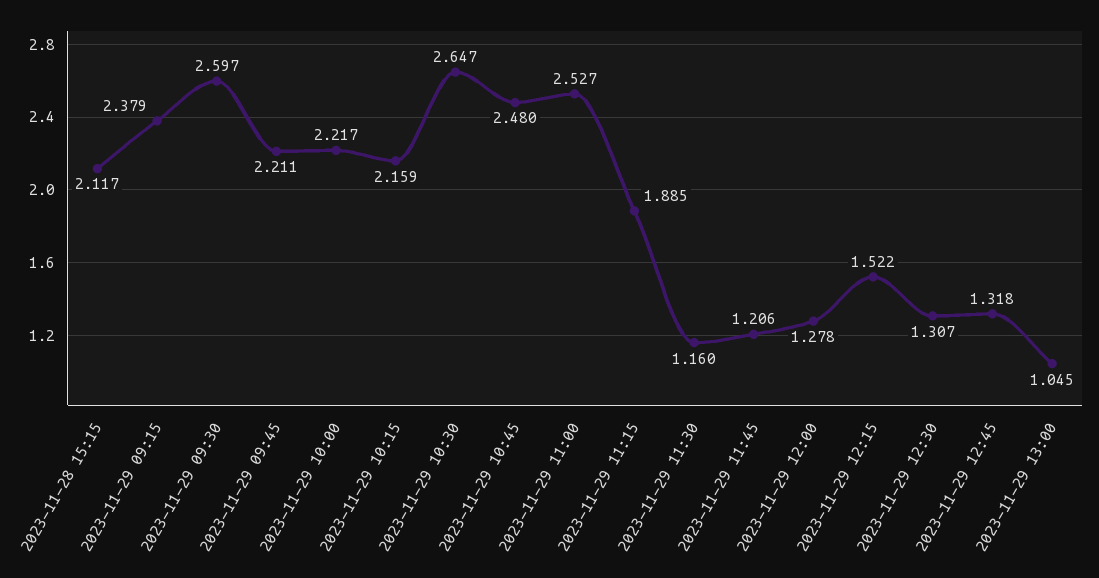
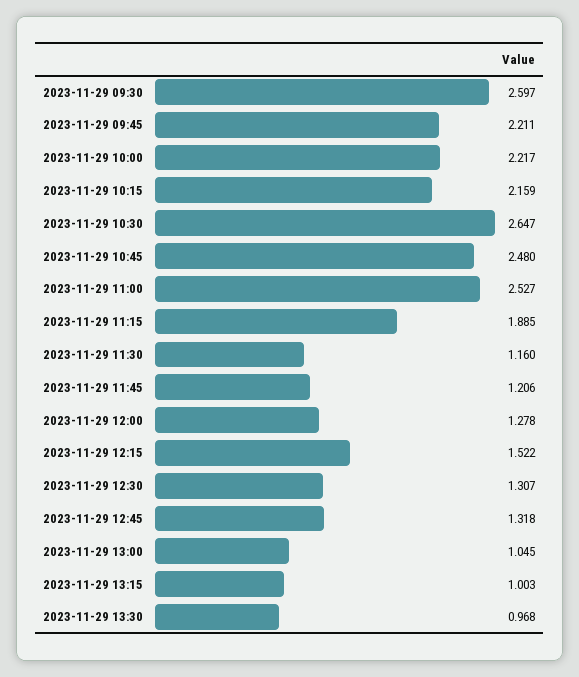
2023-11-28 15:15: 2.117 -> none
2023-11-29 09:15: 2.379 -> none
2023-11-29 13:15: none -> 1.003
2023-11-29 13:30: none -> 0.968

